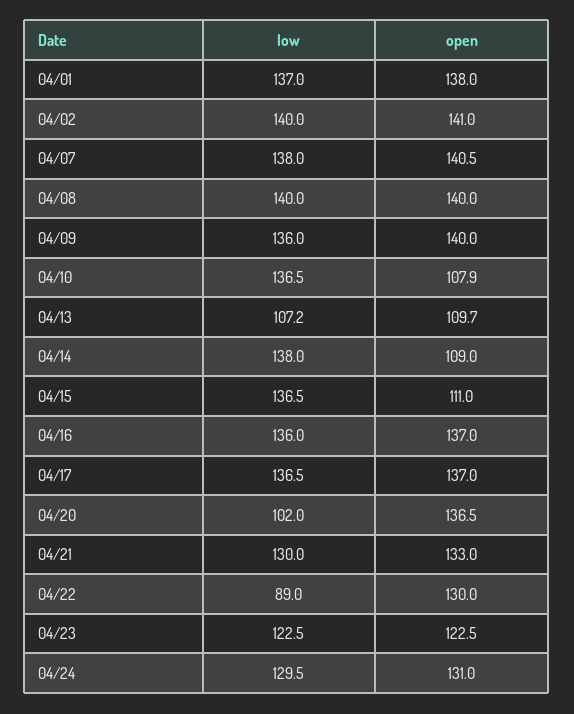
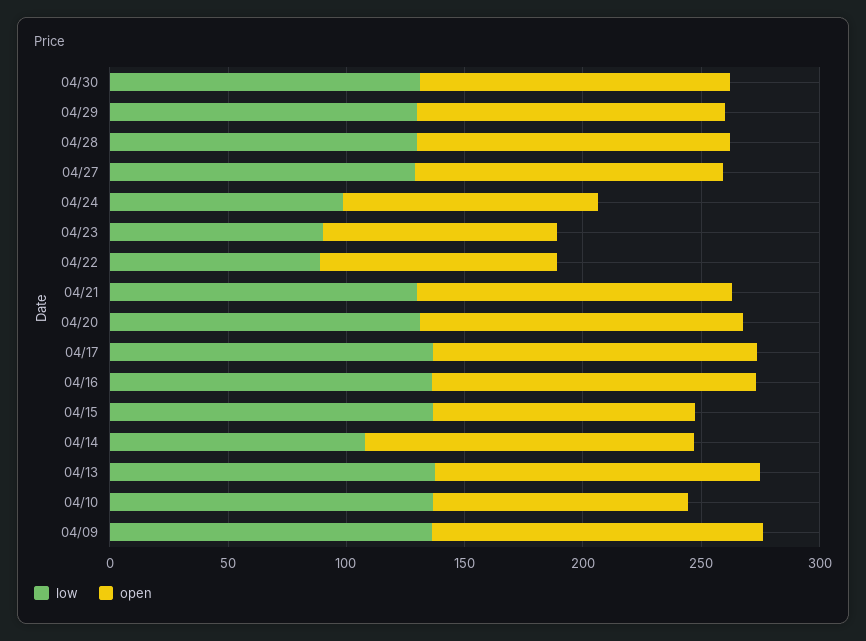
low, 04/01: 137 -> none
open, 04/01: 138 -> none
low, 04/02: 140 -> none
open, 04/02: 141 -> none
low, 04/07: 138 -> none
open, 04/07: 140.5 -> none
low, 04/08: 140 -> none
open, 04/08: 140 -> none
low, 04/13: 107.2 -> 140
open, 04/13: 109.7 -> 140
low, 04/14: 138 -> 110
open, 04/14: 109 -> 140
low, 04/20: 102 -> 130
open, 04/22: 130 -> 100
low, 04/23: 122.5 -> 90
open, 04/23: 122.5 -> 100
low, 04/24: 129.5 -> 100
open, 04/24: 131 -> 110
low, 04/30: none -> 130
open, 04/30: none -> 130
low, 04/29: none -> 130
open, 04/29: none -> 130
low, 04/28: none -> 130
open, 04/28: none -> 130
low, 04/27: none -> 130
open, 04/27: none -> 130

